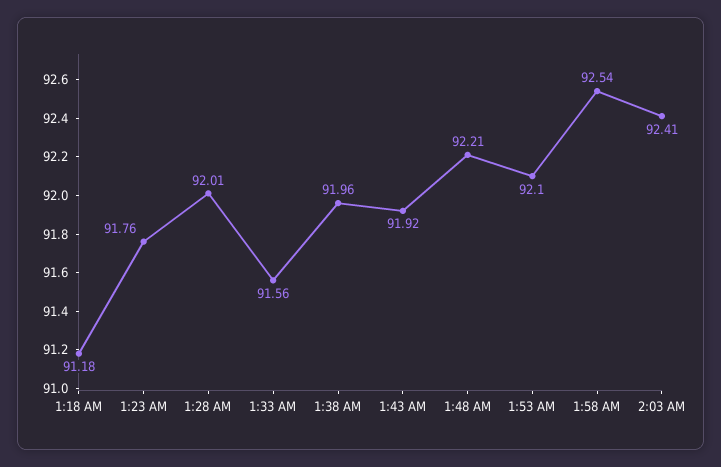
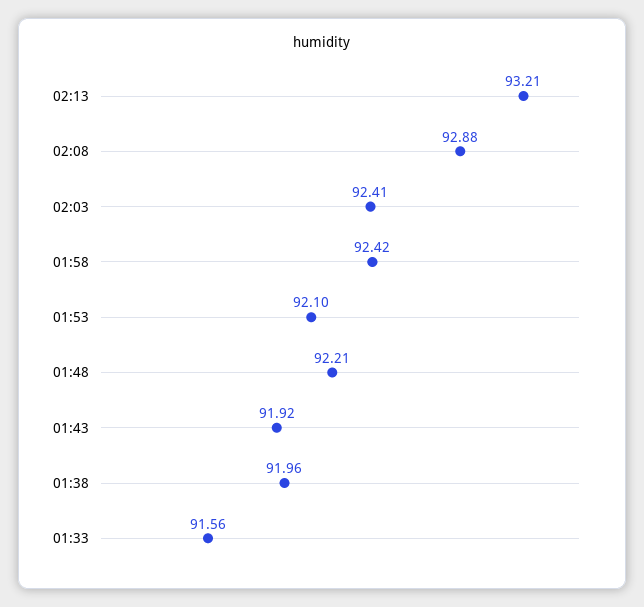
1:18 AM: 91.18 -> none
1:23 AM: 91.76 -> none
1:28 AM: 92.01 -> none
1:58 AM: 92.54 -> 92.42
02:13: none -> 93.21
02:08: none -> 92.88

